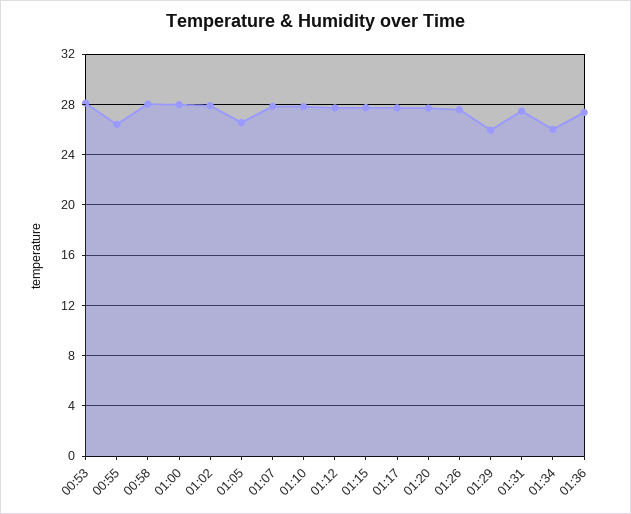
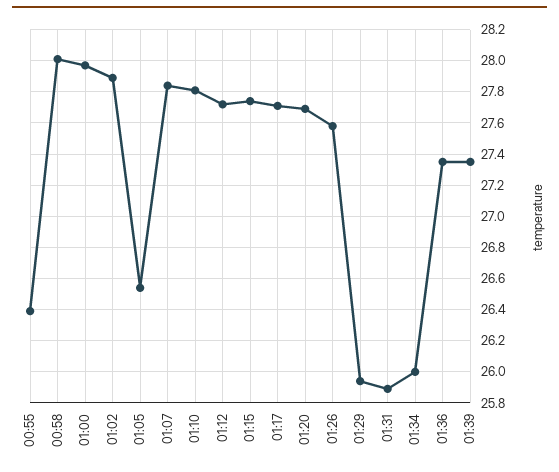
00:53: 28 -> none
01:31: 27.5 -> 25.9
01:39: none -> 27.35

